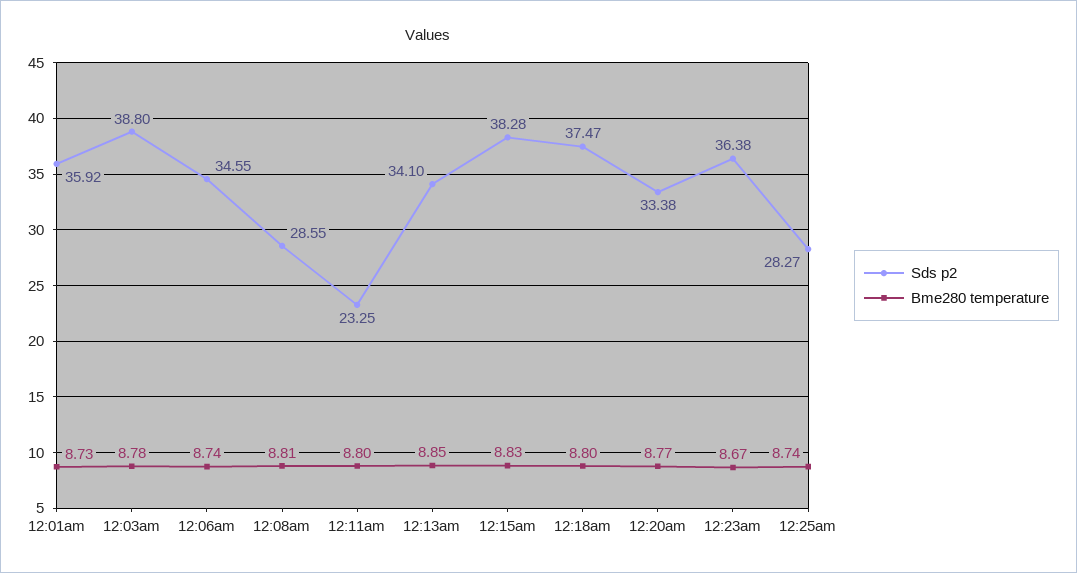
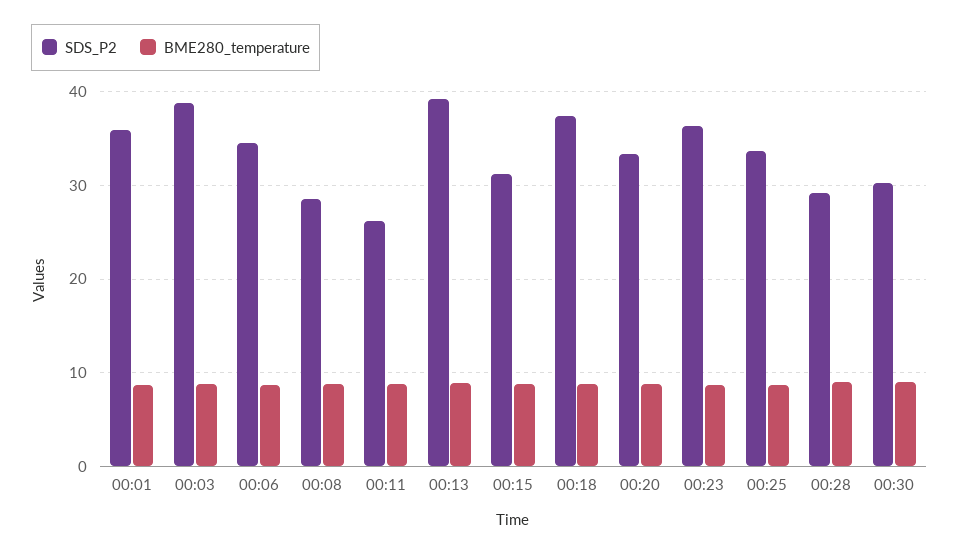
Sds p2, 12:11am: 23.25 -> 26
Sds p2, 12:13am: 34.1 -> 39
Sds p2, 12:15am: 38.28 -> 31
Sds p2, 12:25am: 28.27 -> 34
Sds p2, 00:28: none -> 29
Bme280 temperature, 00:28: none -> 9
Sds p2, 00:30: none -> 30
Bme280 temperature, 00:30: none -> 9

